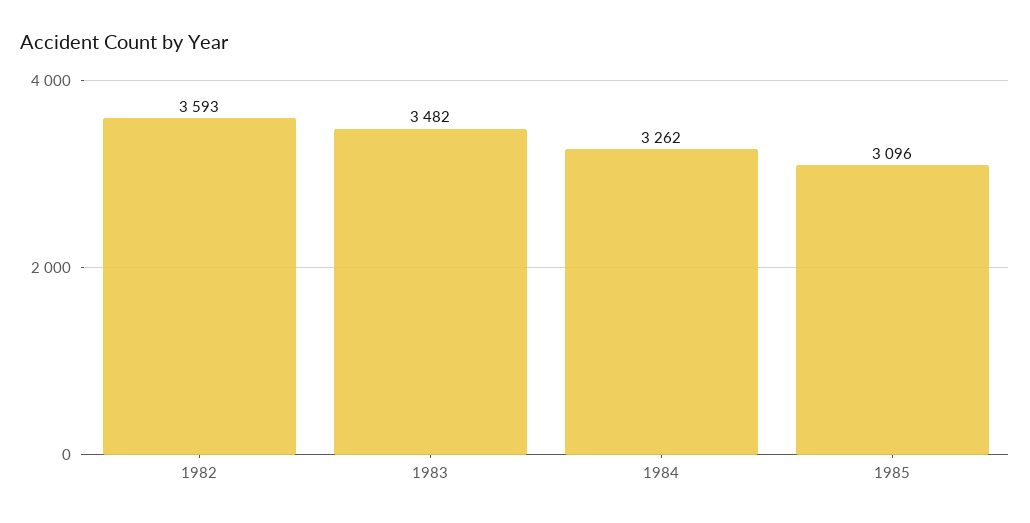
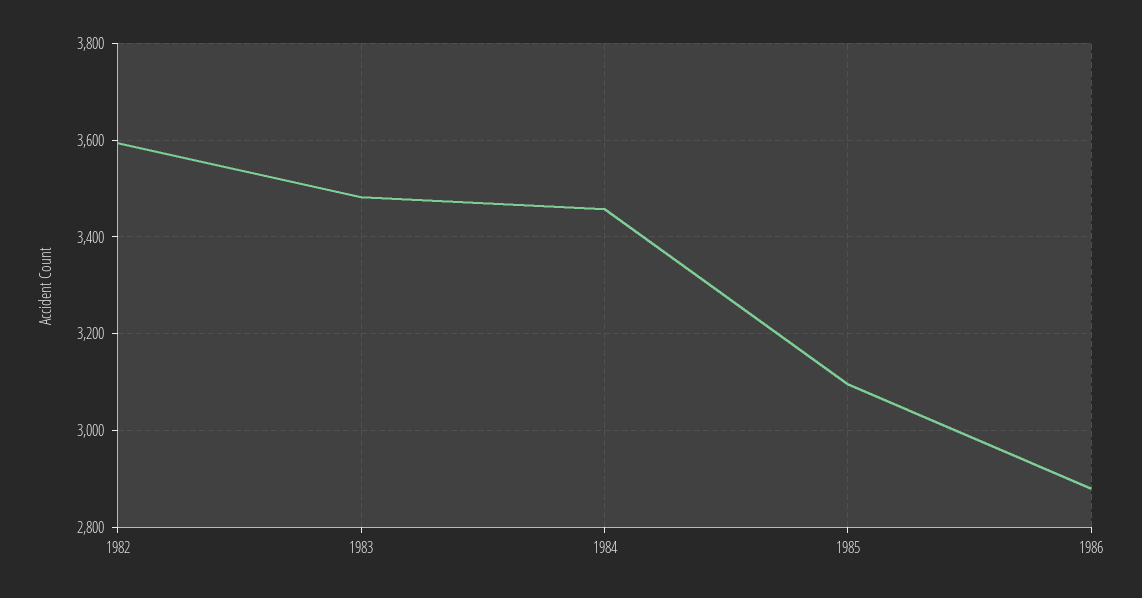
1984: 3262 -> 3460
1986: none -> 2880

